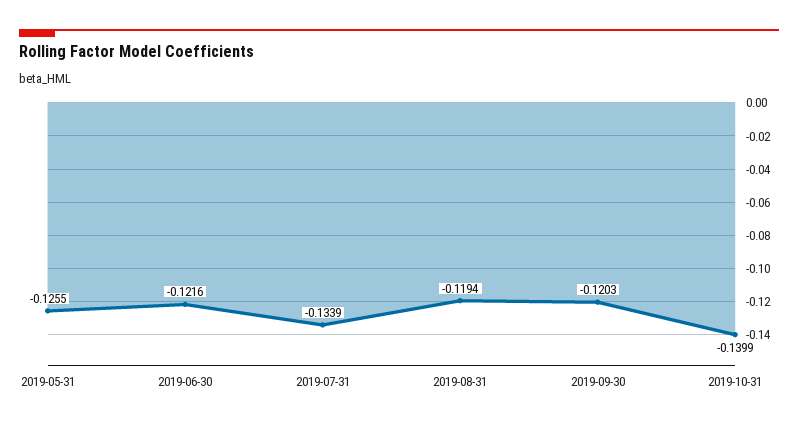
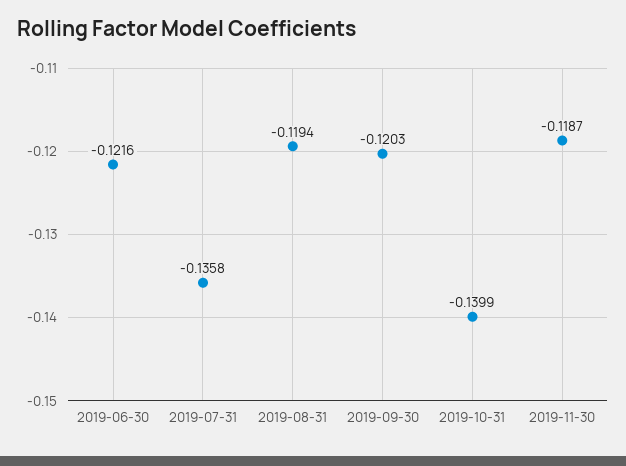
2019-05-31: -0.1255 -> none
2019-07-31: -0.1339 -> -0.1358
2019-11-30: none -> -0.1187

